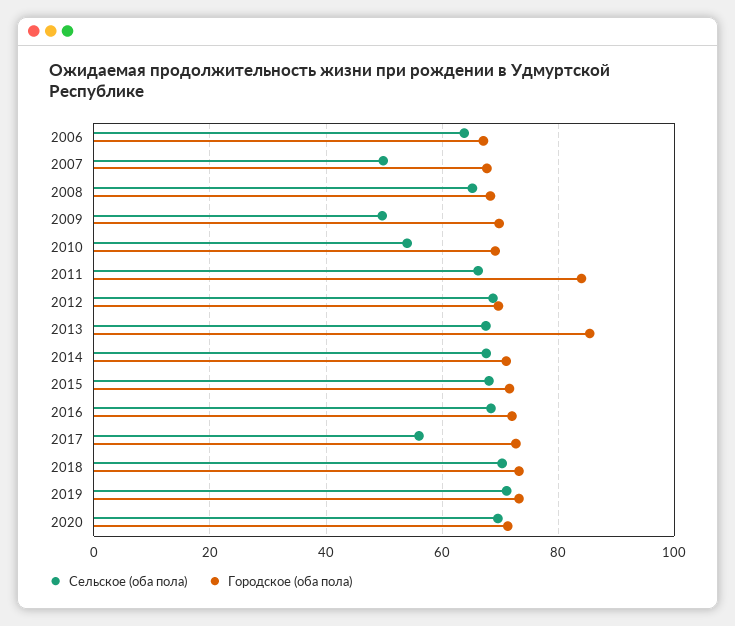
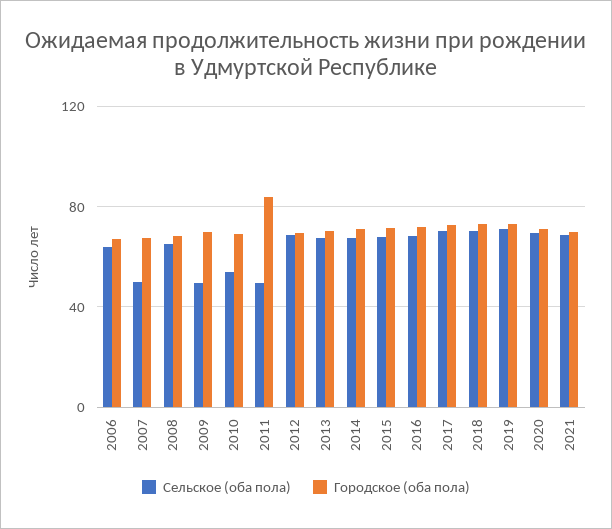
Сельское (оба пола), 2011: 66 -> 50
Городское (оба пола), 2013: 86 -> 70
Сельское (оба пола), 2017: 56 -> 70
Сельское (оба пола), 2021: none -> 70
Городское (оба пола), 2021: none -> 70

